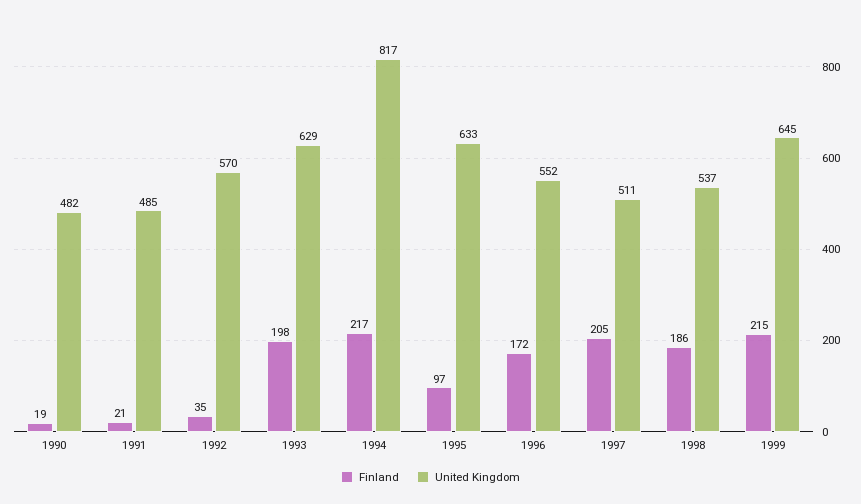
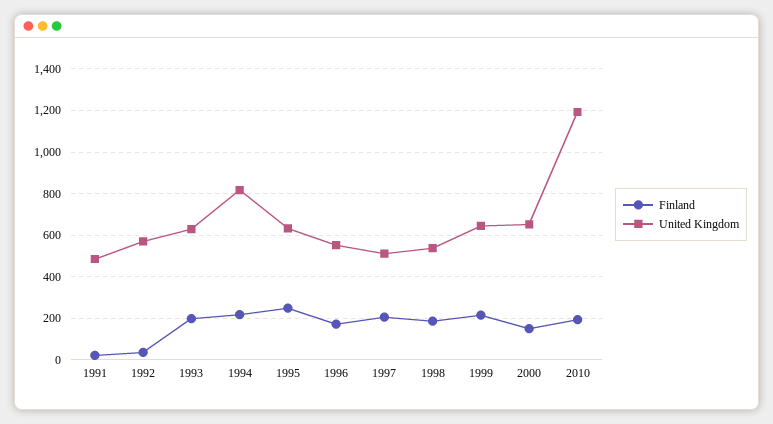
Finland, 1990: 19 -> none
United Kingdom, 1990: 482 -> none
Finland, 1995: 97 -> 250
Finland, 2000: none -> 150
United Kingdom, 2000: none -> 650
Finland, 2010: none -> 200
United Kingdom, 2010: none -> 1200

